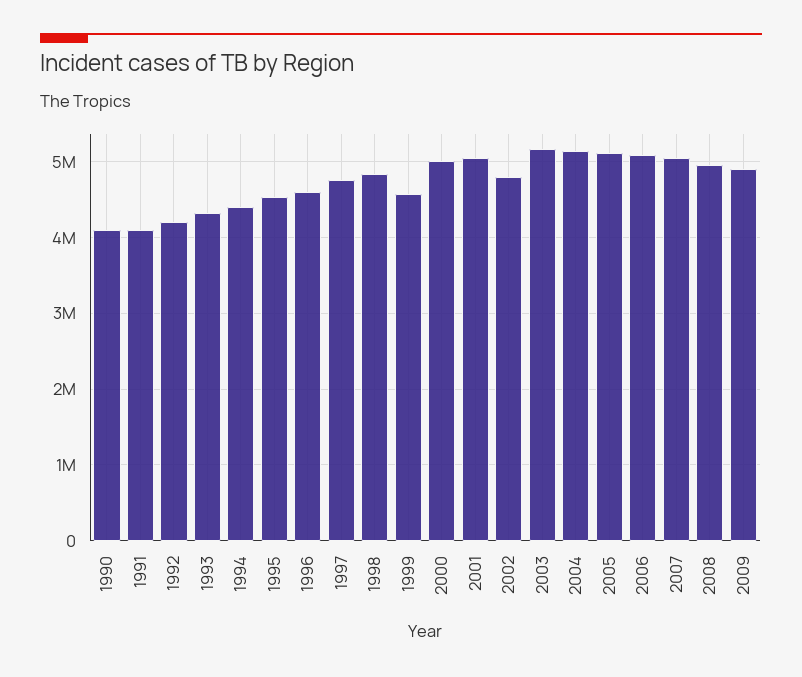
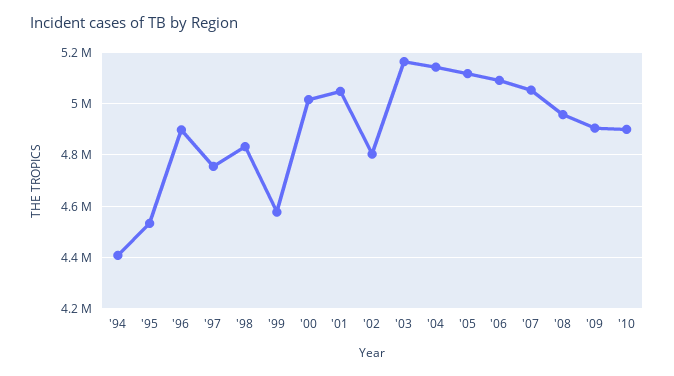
1990: 4100000 -> none
1991: 4100000 -> none
1992: 4200000 -> none
1993: 4300000 -> none
1996: 4600000 -> 4900000
'10: none -> 4900000

